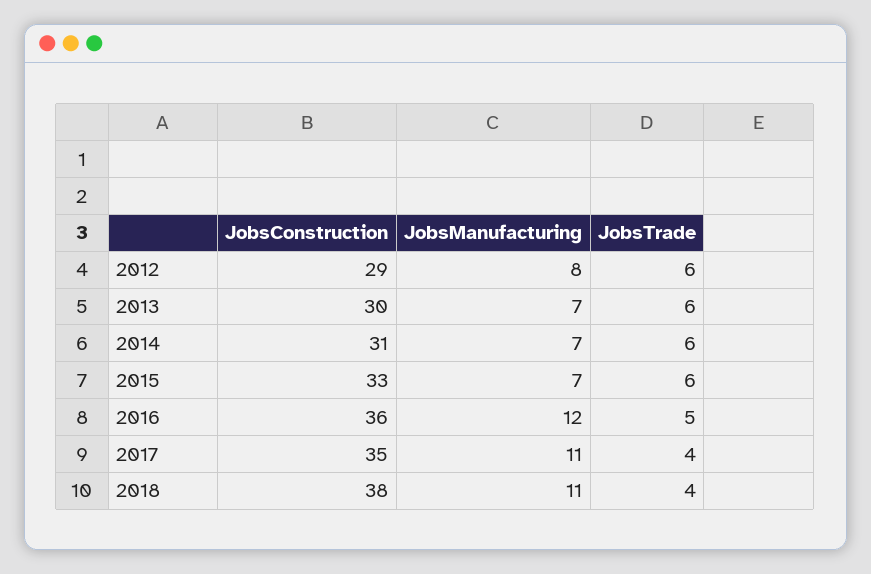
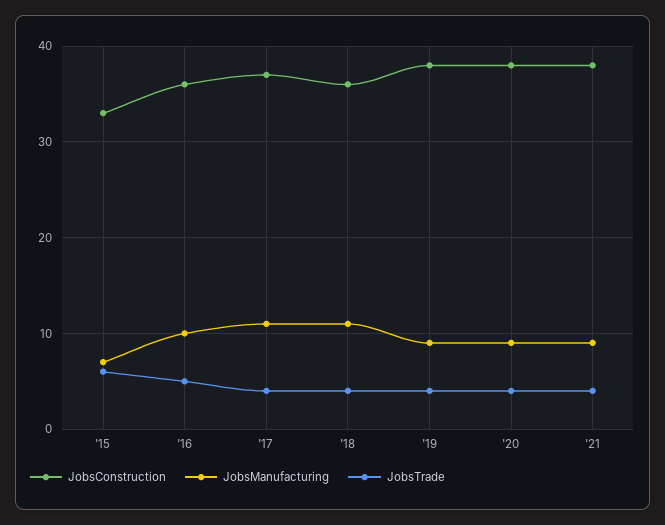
JobsConstruction, 2012: 29 -> none
JobsManufacturing, 2012: 8 -> none
JobsTrade, 2012: 6 -> none
JobsConstruction, 2013: 30 -> none
JobsManufacturing, 2013: 7 -> none
JobsTrade, 2013: 6 -> none
JobsConstruction, 2014: 31 -> none
JobsManufacturing, 2014: 7 -> none
JobsTrade, 2014: 6 -> none
JobsManufacturing, 2016: 12 -> 10
JobsConstruction, 2017: 35 -> 37
JobsConstruction, 2018: 38 -> 36
JobsConstruction, '19: none -> 38
JobsManufacturing, '19: none -> 9
JobsTrade, '19: none -> 4
JobsConstruction, '20: none -> 38
JobsManufacturing, '20: none -> 9
JobsTrade, '20: none -> 4
JobsConstruction, '21: none -> 38
JobsManufacturing, '21: none -> 9
JobsTrade, '21: none -> 4

